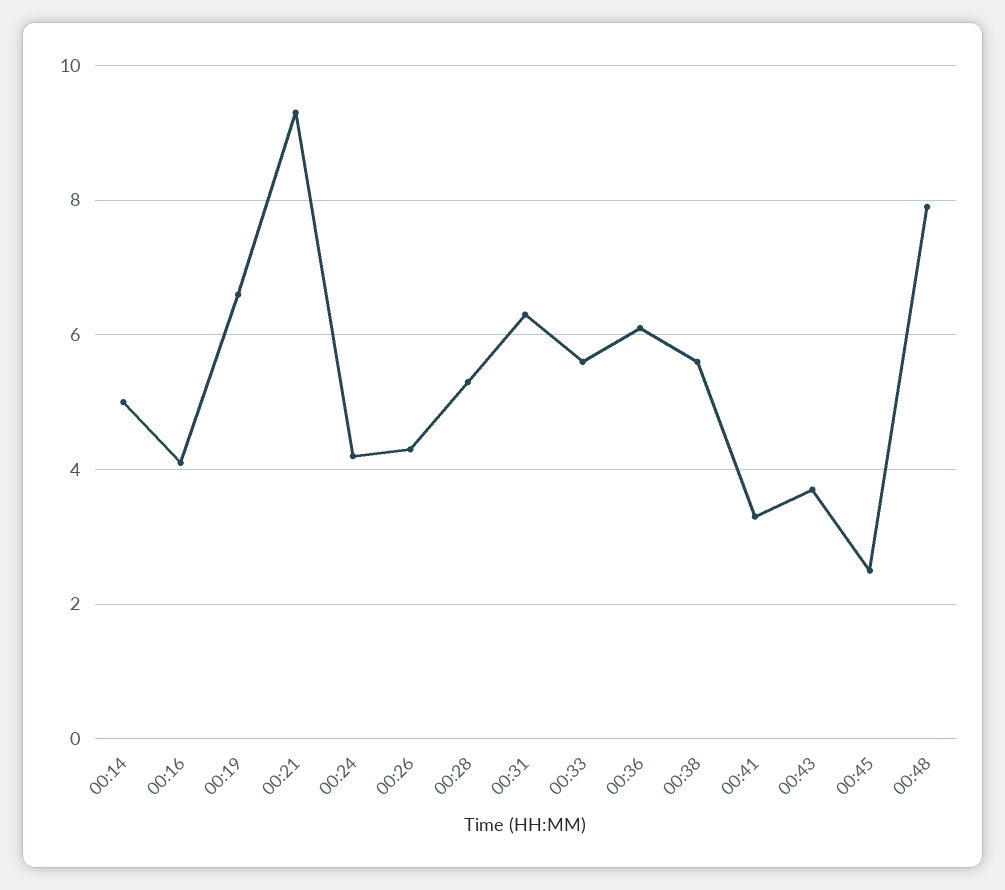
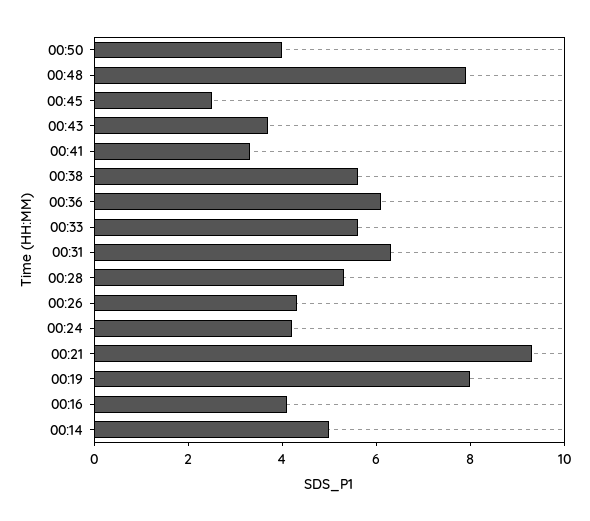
00:19: 6.5 -> 8
00:50: none -> 4

